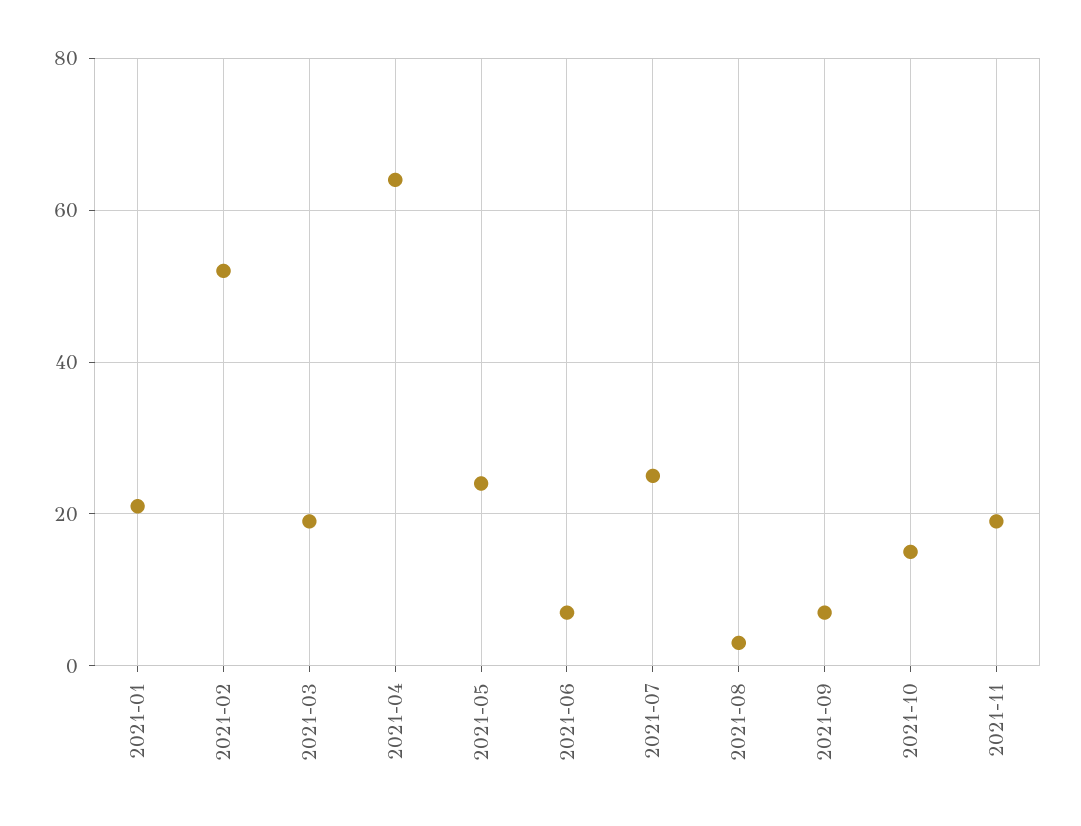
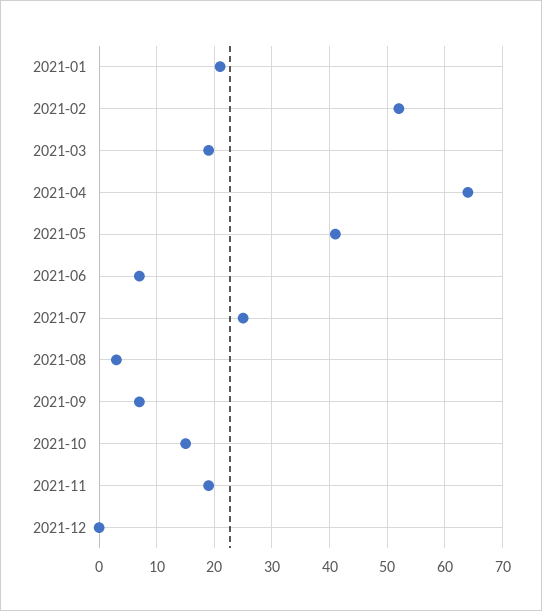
2021-05: 25 -> 40
2021-12: none -> 0

